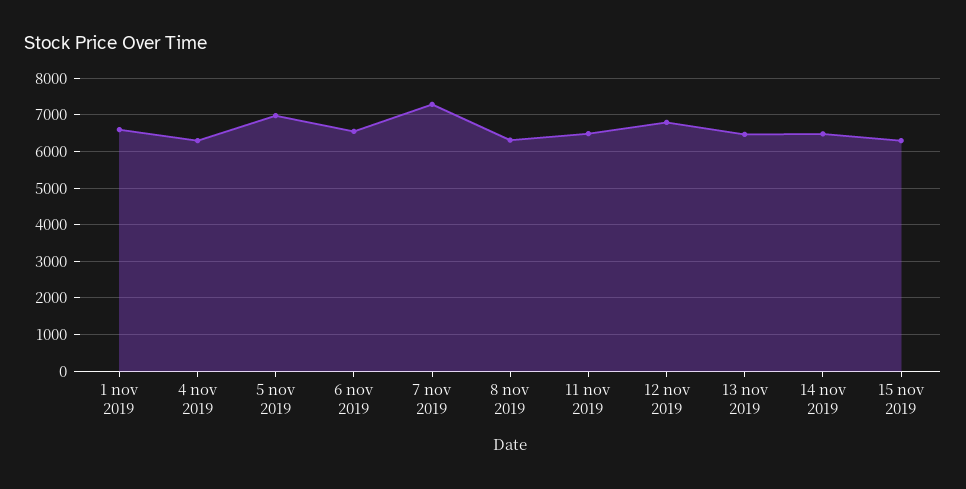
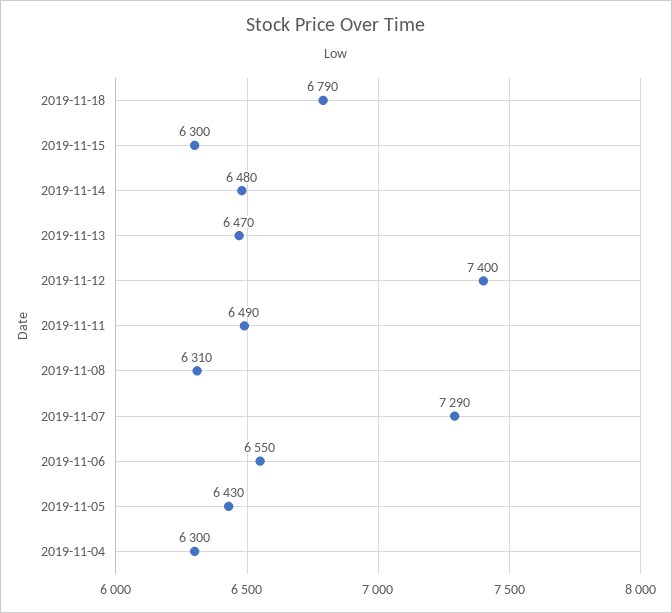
1 nov 2019: 6600 -> none
5 nov 2019: 7000 -> 6430
12 nov 2019: 6800 -> 7400
2019-11-18: none -> 6790

